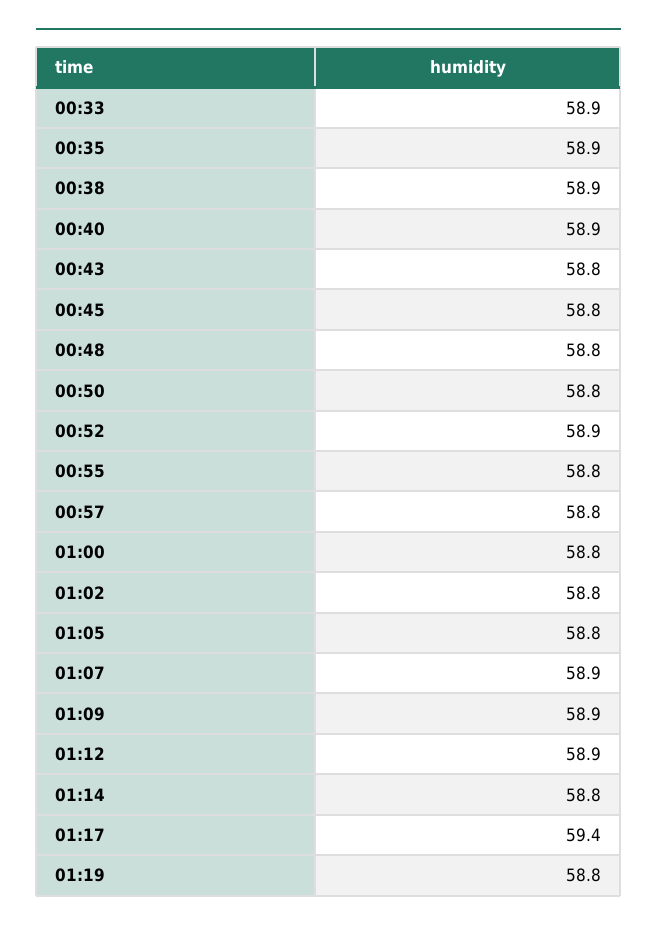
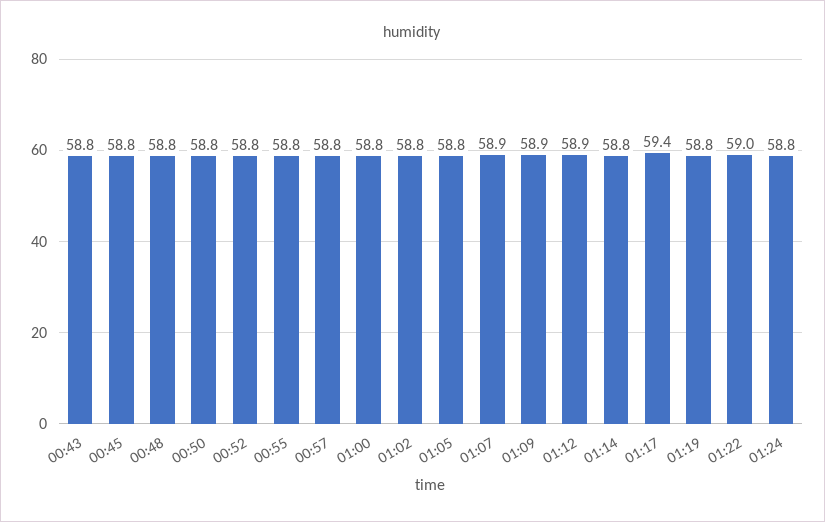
00:33: 58.9 -> none
00:35: 58.9 -> none
00:38: 58.9 -> none
00:40: 58.9 -> none
00:52: 58.9 -> 58.8
01:22: none -> 59
01:24: none -> 58.8

